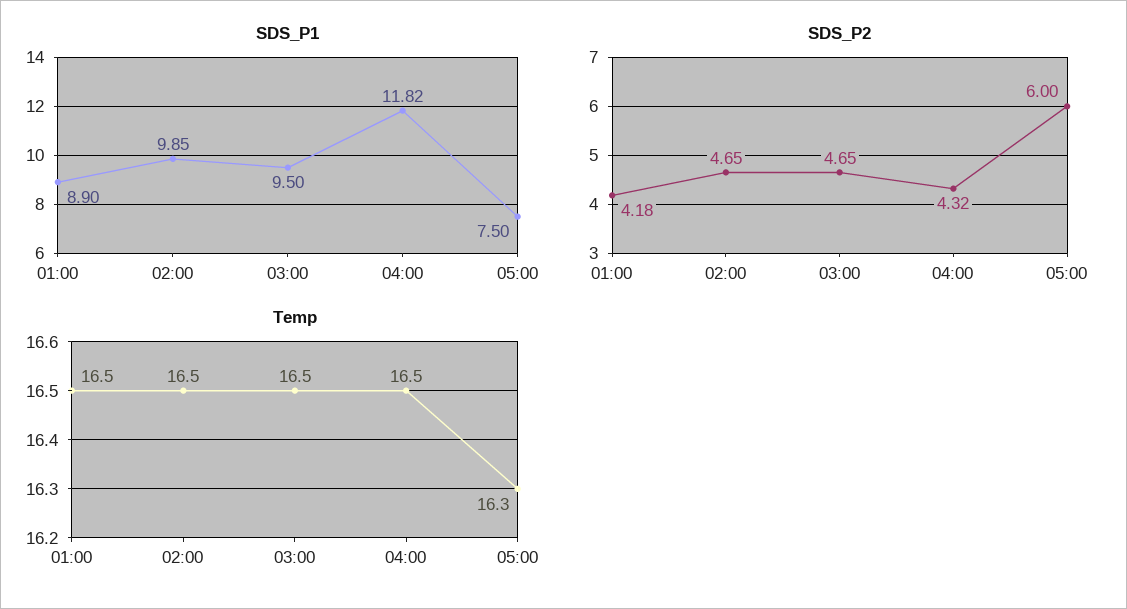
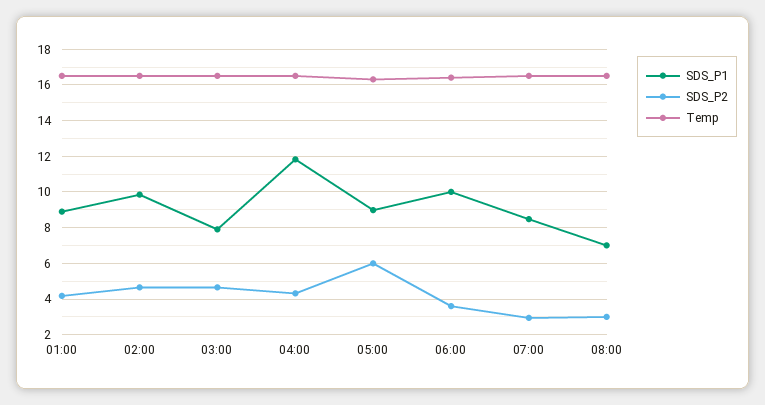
SDS_P1, 03:00: 9.5 -> 8
SDS_P1, 05:00: 7.5 -> 9
SDS_P1, 06:00: none -> 10
SDS_P2, 06:00: none -> 3.5
Temp, 06:00: none -> 16.5
SDS_P1, 07:00: none -> 8.5
SDS_P2, 07:00: none -> 3
Temp, 07:00: none -> 16.5
SDS_P1, 08:00: none -> 7
SDS_P2, 08:00: none -> 3
Temp, 08:00: none -> 16.5

